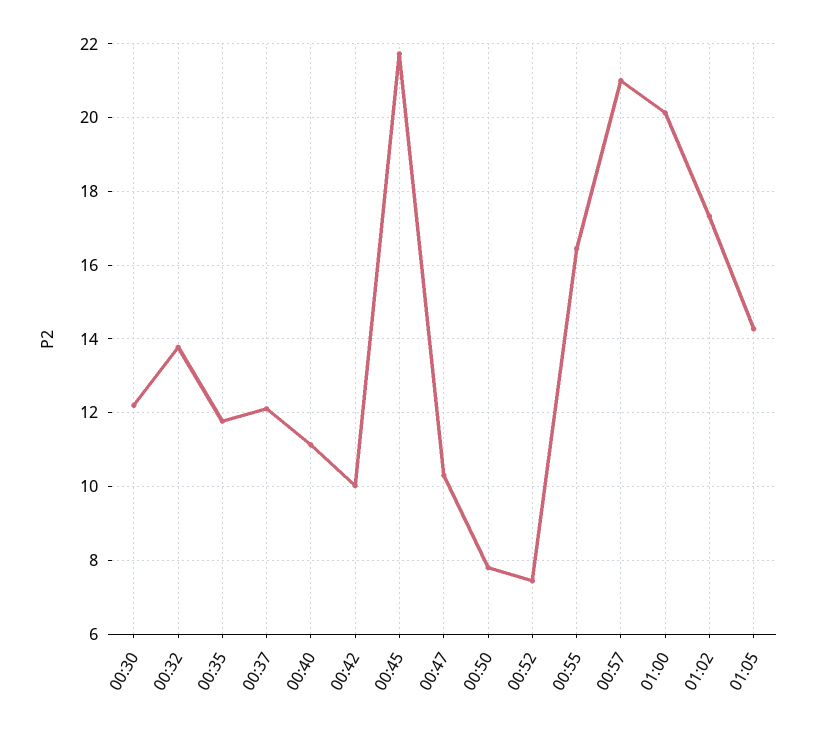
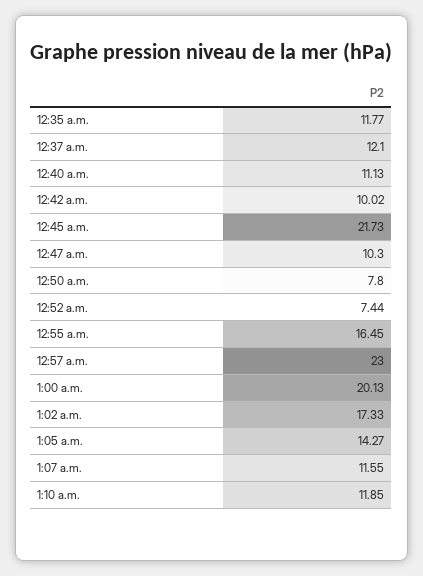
00:30: 12.2 -> none
00:32: 13.8 -> none
00:57: 21 -> 23
1:07 a.m.: none -> 11.55
1:10 a.m.: none -> 11.85

